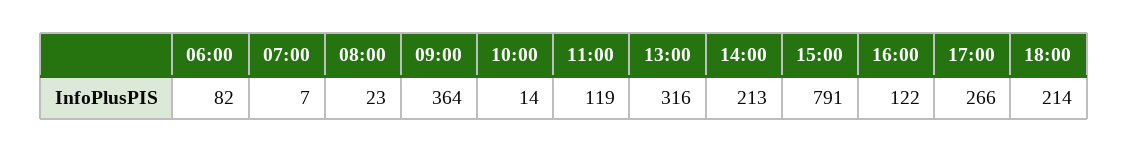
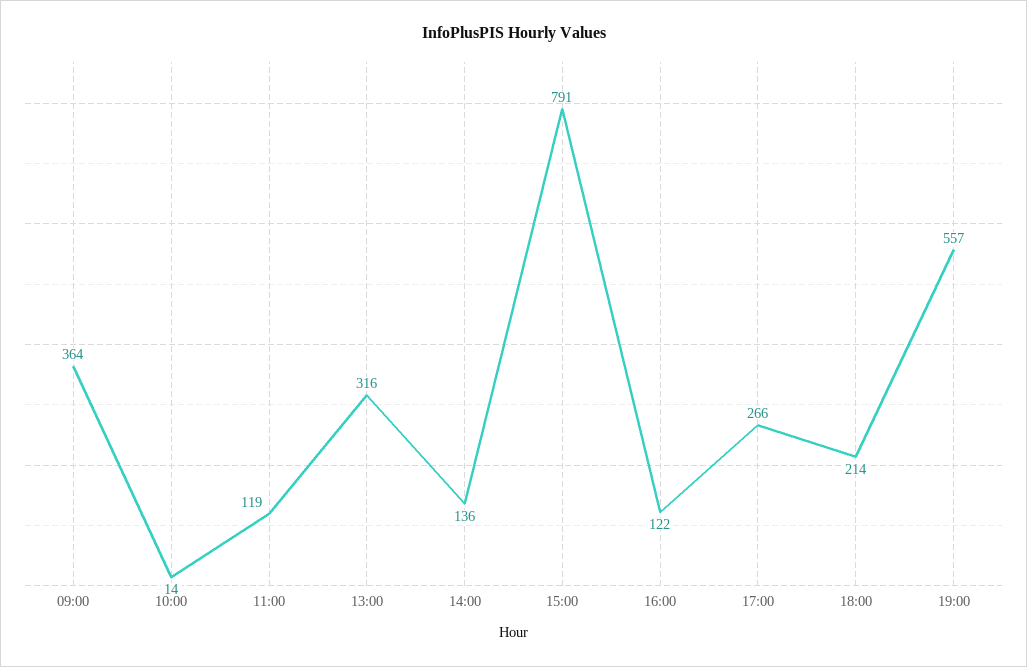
06:00: 82 -> none
07:00: 7 -> none
08:00: 23 -> none
14:00: 213 -> 136
19:00: none -> 557

